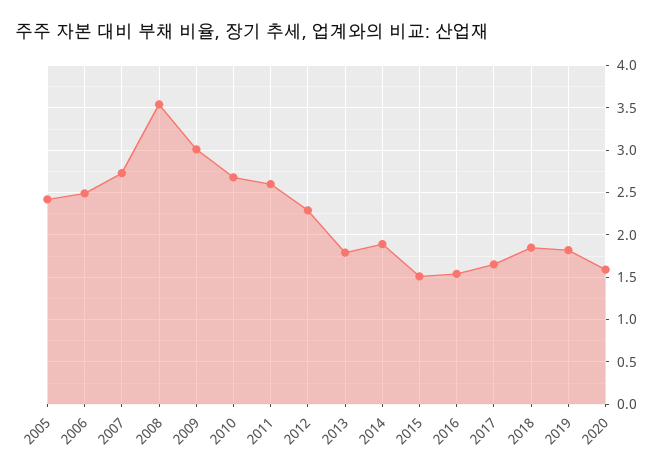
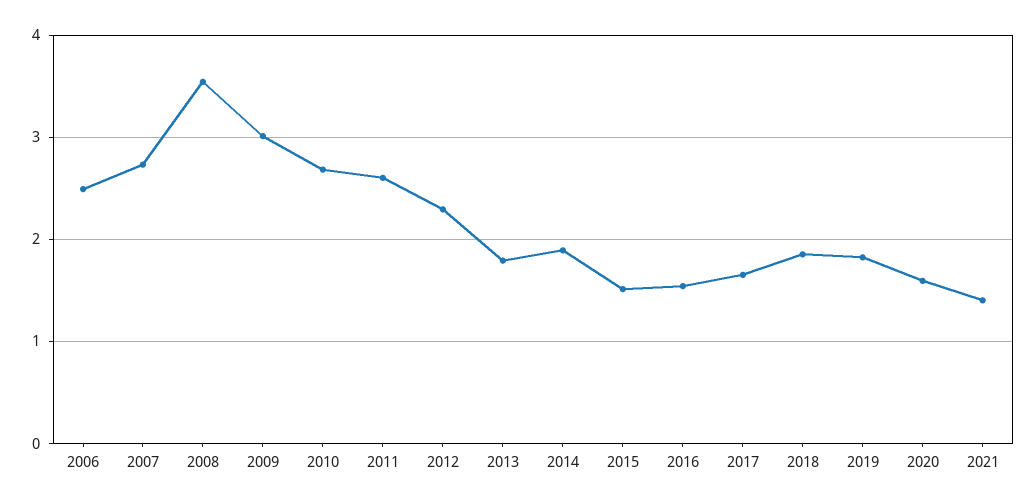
2005: 2.4 -> none
2021: none -> 1.4

